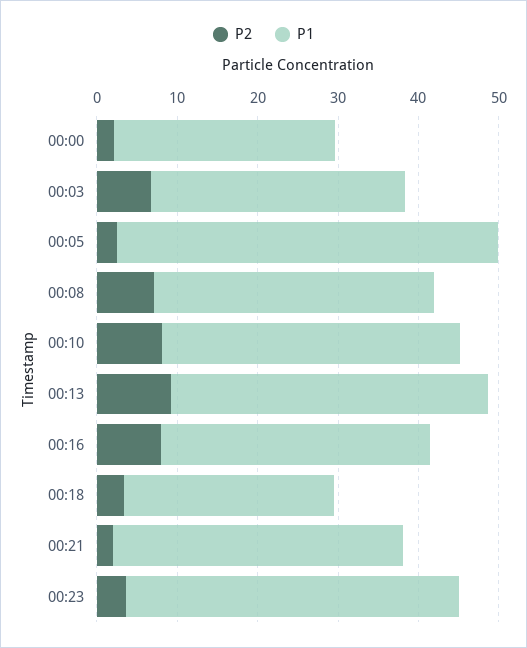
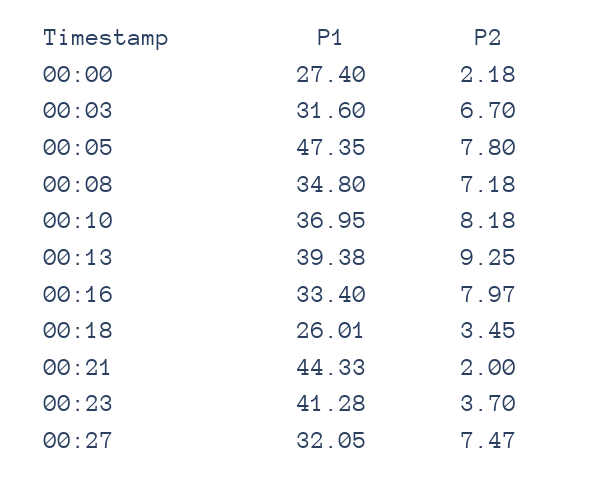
P2, 00:05: 2 -> 7.8
P1, 00:21: 36 -> 44.33
P1, 00:27: none -> 32.05
P2, 00:27: none -> 7.47

